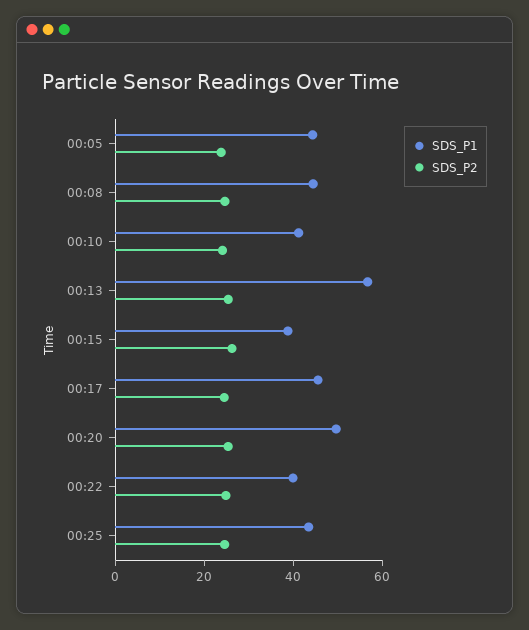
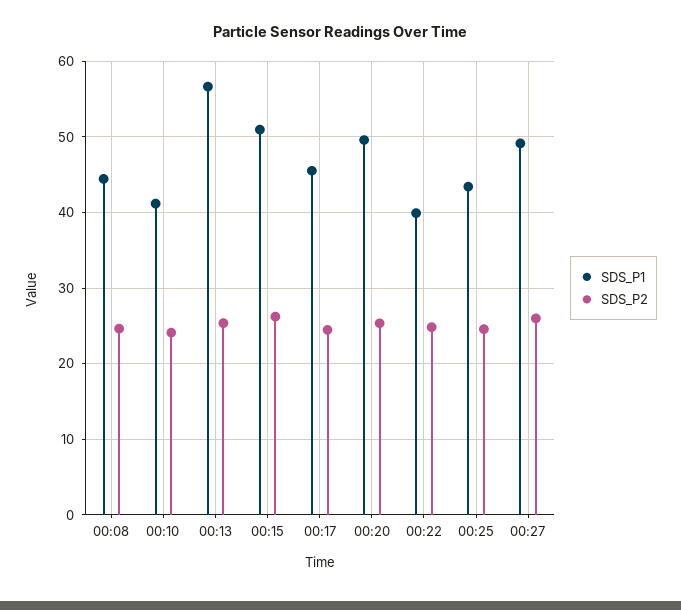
SDS_P1, 00:05: 45 -> none
SDS_P2, 00:05: 25 -> none
SDS_P1, 00:15: 40 -> 51
SDS_P1, 00:27: none -> 49
SDS_P2, 00:27: none -> 26

